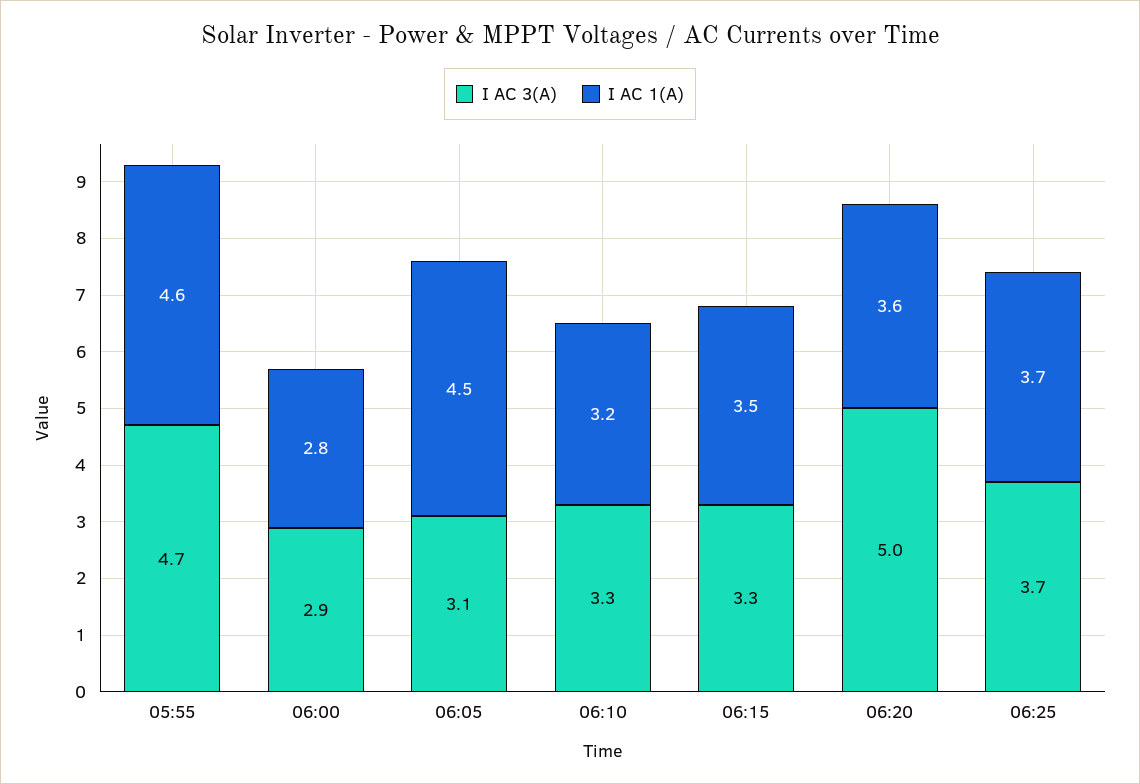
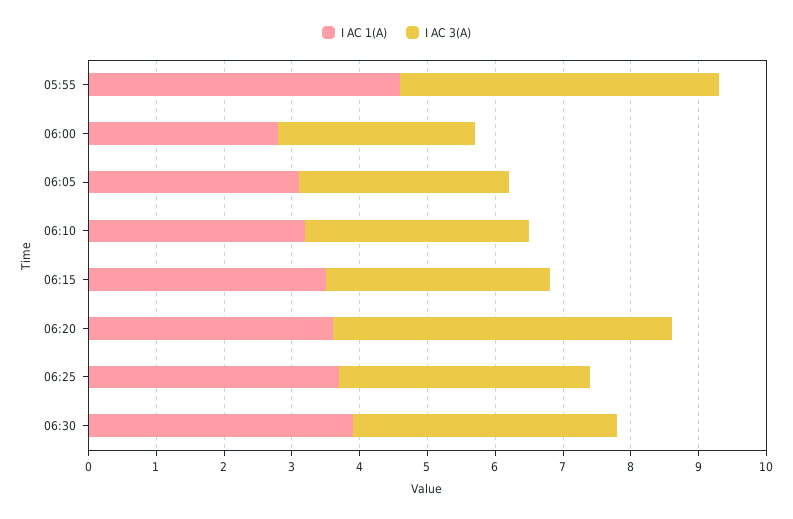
I AC 1(A), 06:05: 4.5 -> 3
I AC 1(A), 06:30: none -> 4
I AC 3(A), 06:30: none -> 4

